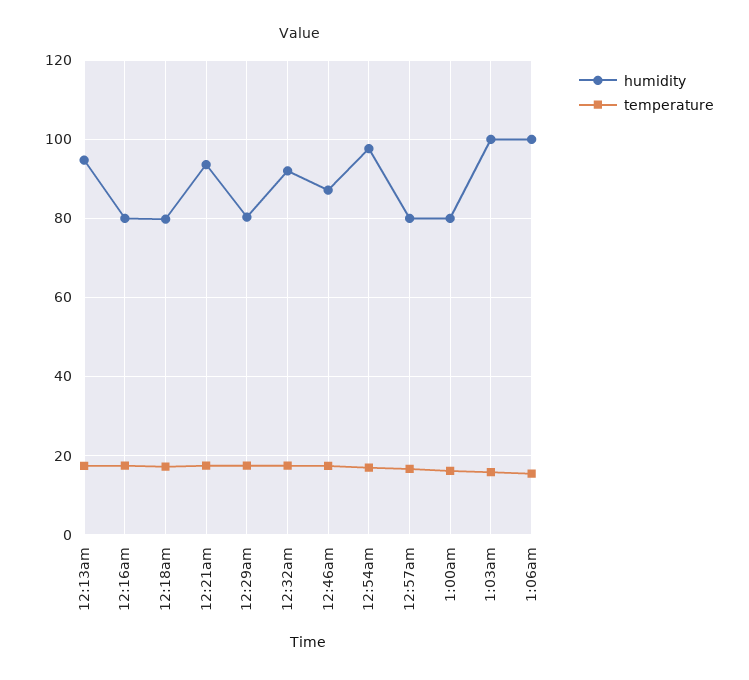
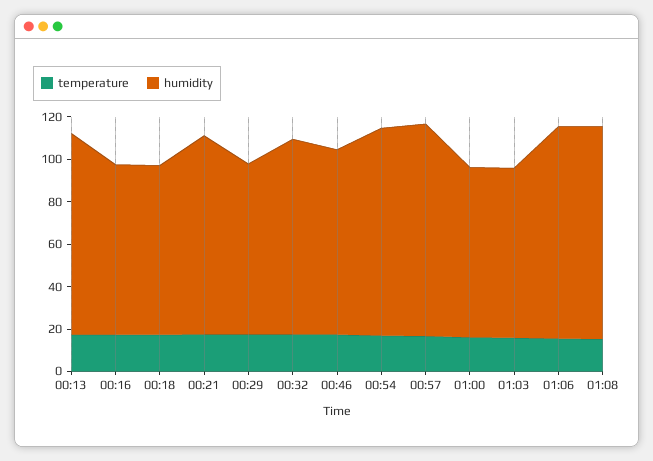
humidity, 12:57am: 80 -> 100
humidity, 1:03am: 100 -> 80
temperature, 01:08: none -> 15
humidity, 01:08: none -> 100

